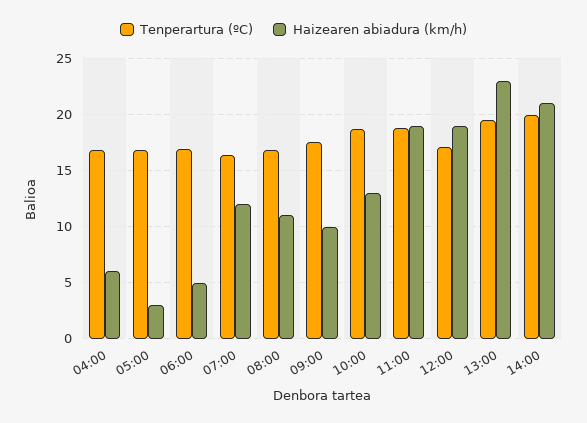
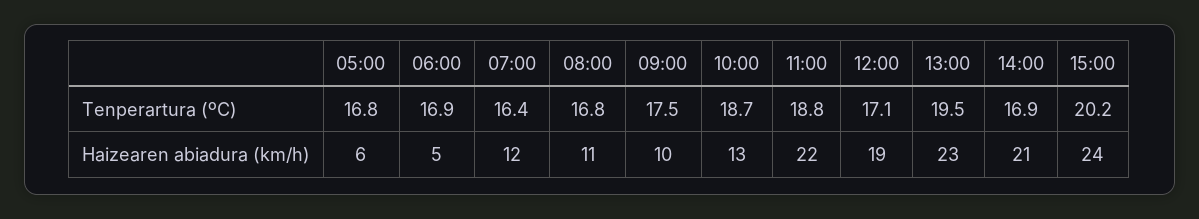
Tenperartura (ºC), 04:00: 17 -> none
Haizearen abiadura (km/h), 04:00: 6 -> none
Haizearen abiadura (km/h), 05:00: 3 -> 6
Haizearen abiadura (km/h), 11:00: 19 -> 22
Tenperartura (ºC), 14:00: 20 -> 16.9
Tenperartura (ºC), 15:00: none -> 20.2
Haizearen abiadura (km/h), 15:00: none -> 24

